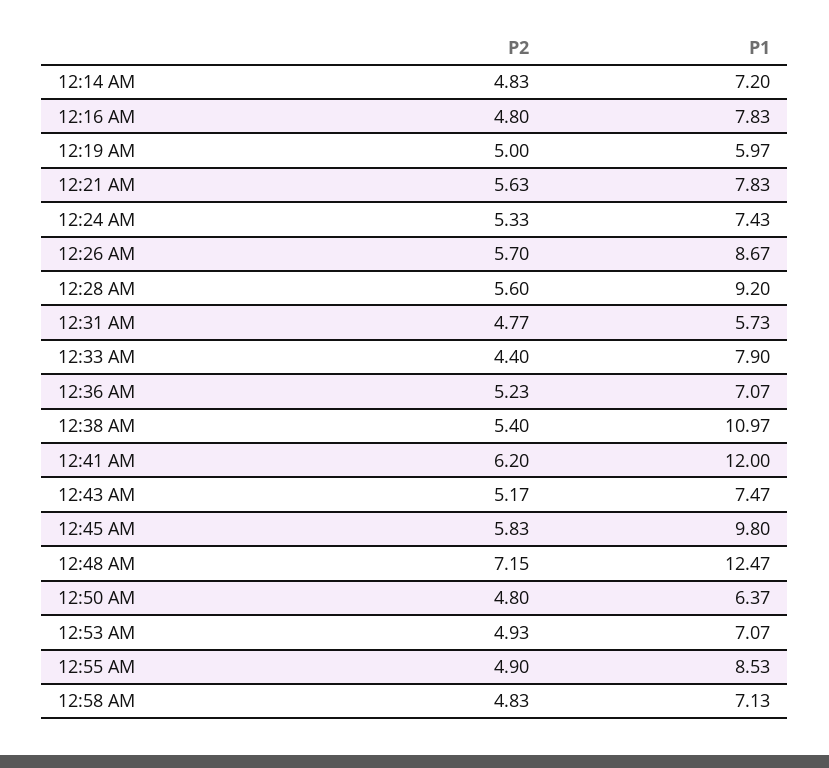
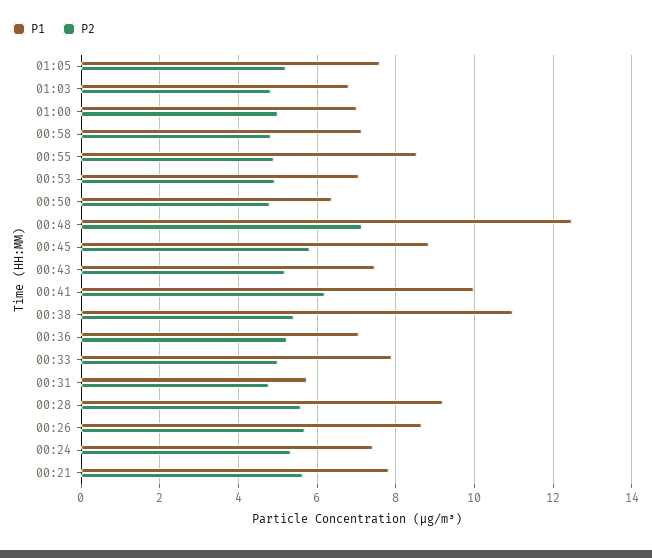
P2, 12:14 AM: 4.83 -> none
P1, 12:14 AM: 7.2 -> none
P2, 12:16 AM: 4.8 -> none
P1, 12:16 AM: 7.83 -> none
P2, 12:19 AM: 5 -> none
P1, 12:19 AM: 5.97 -> none
P2, 12:33 AM: 4.4 -> 5
P1, 12:41 AM: 12 -> 10
P1, 12:45 AM: 9.8 -> 8.8
P1, 01:05: none -> 7.6
P2, 01:05: none -> 5.2
P1, 01:03: none -> 6.8
P2, 01:03: none -> 4.8
P1, 01:00: none -> 7
P2, 01:00: none -> 5

